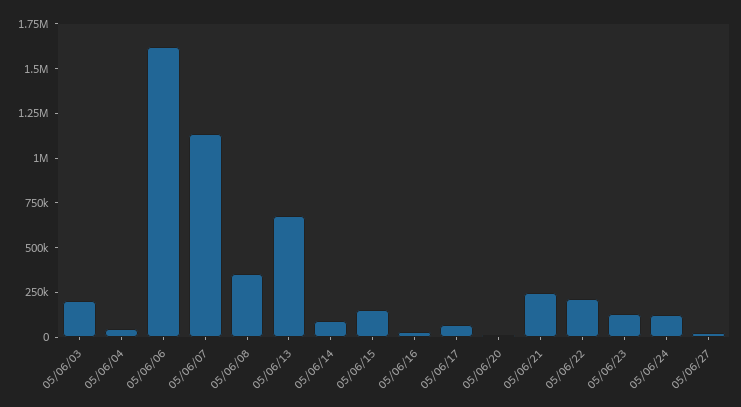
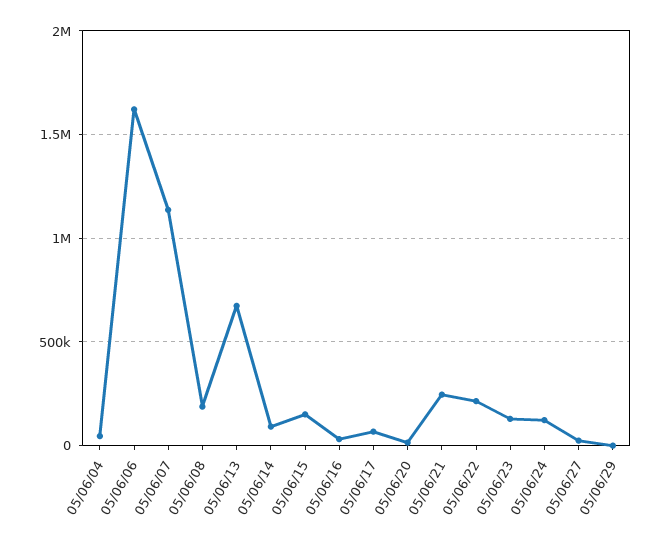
05/06/03: 200000 -> none
05/06/08: 350000 -> 200000
05/06/29: none -> 0

